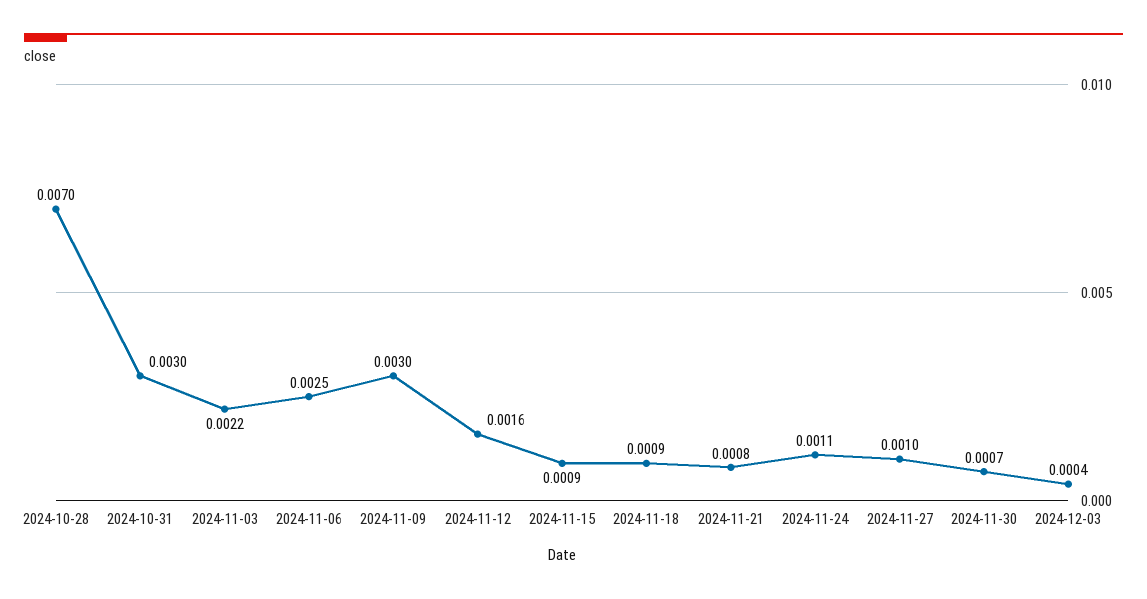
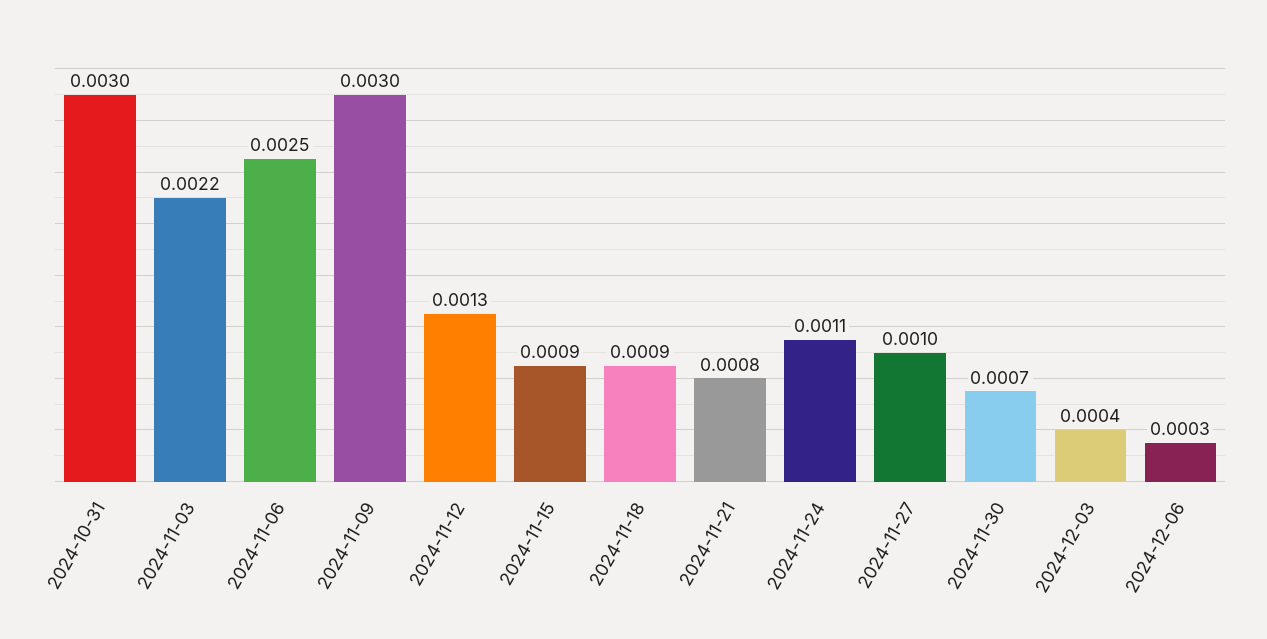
2024-10-28: 0.007 -> none
2024-11-12: 0.0016 -> 0.0013
2024-12-06: none -> 0.0003

